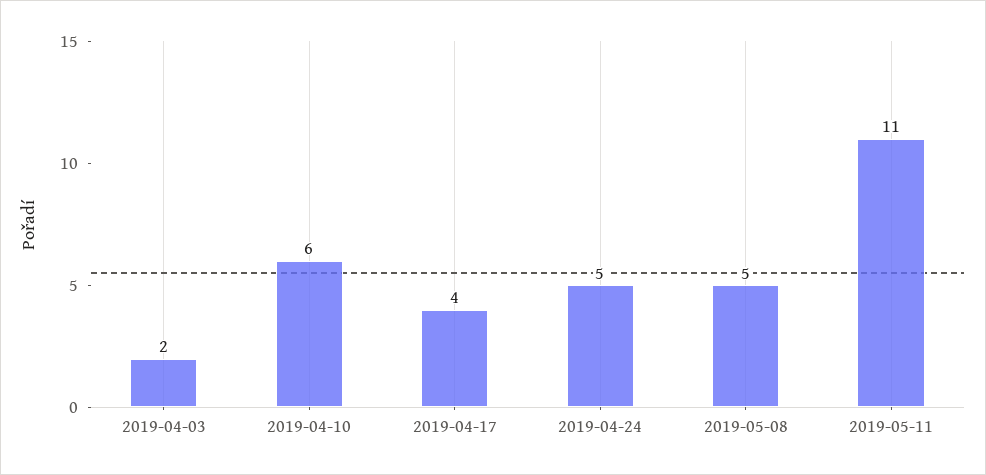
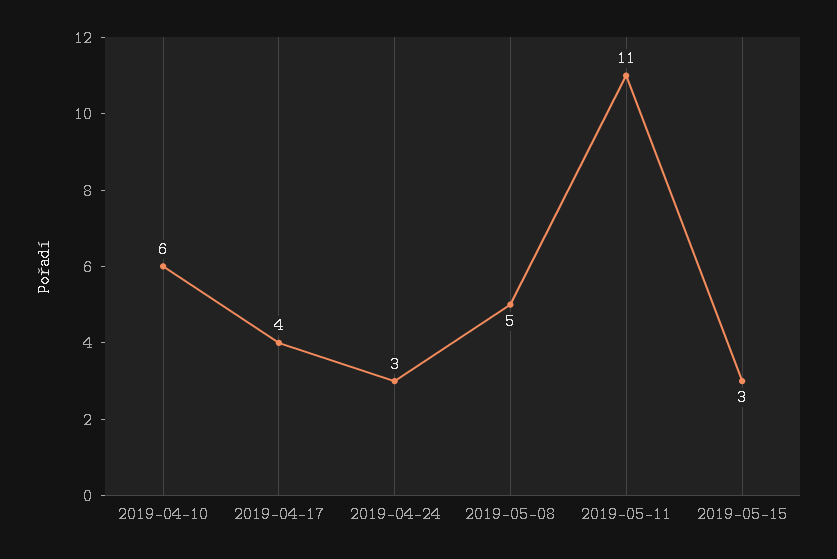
2019-04-03: 2 -> none
2019-04-24: 5 -> 3
2019-05-15: none -> 3

